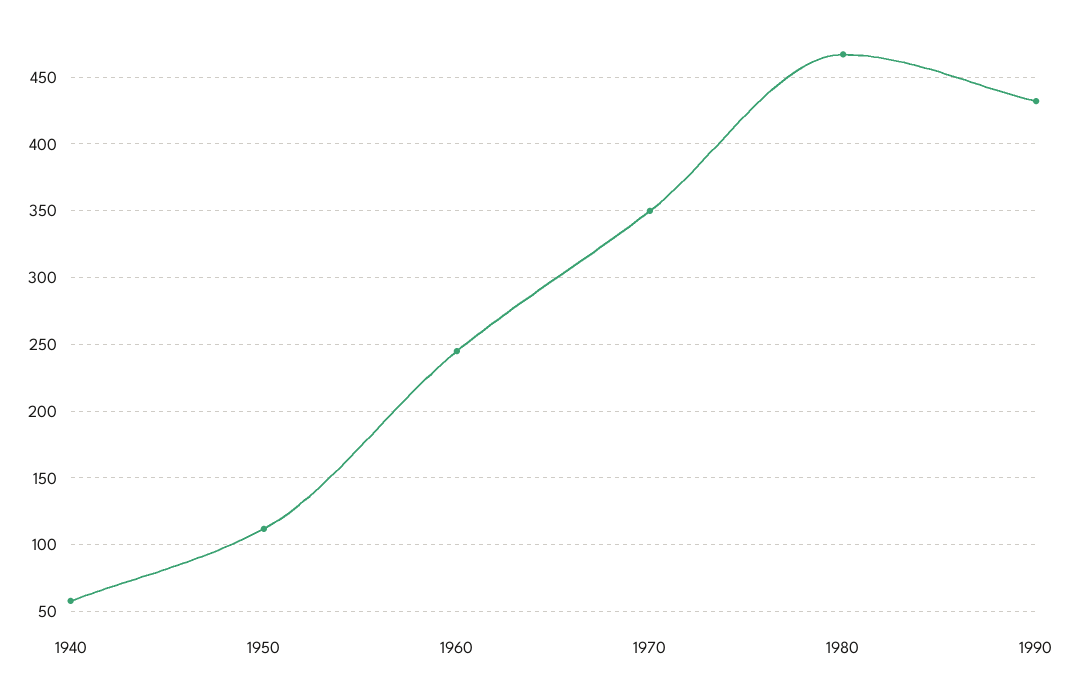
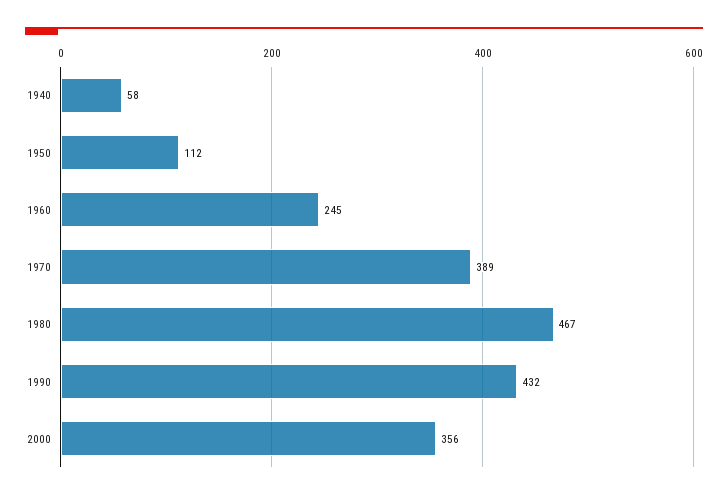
1970: 350 -> 389
2000: none -> 356

